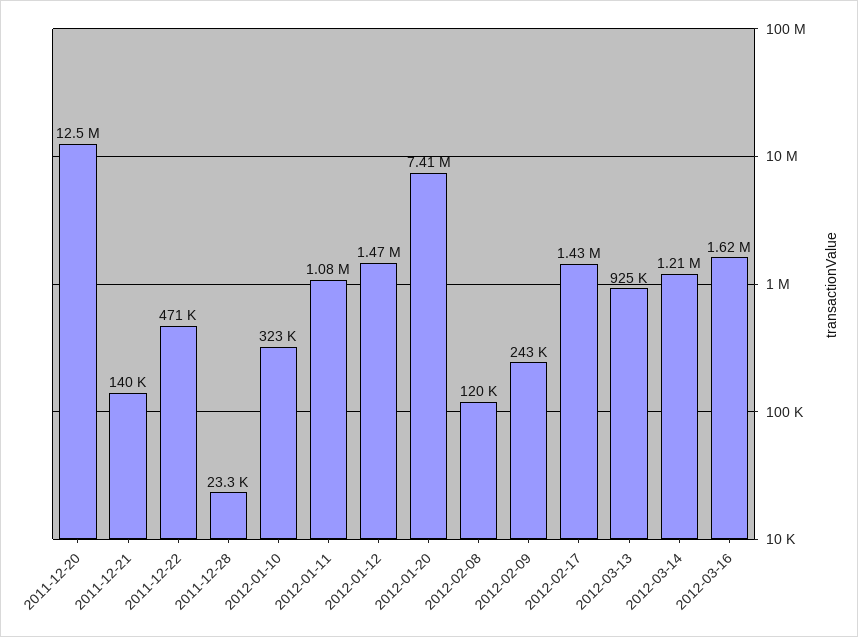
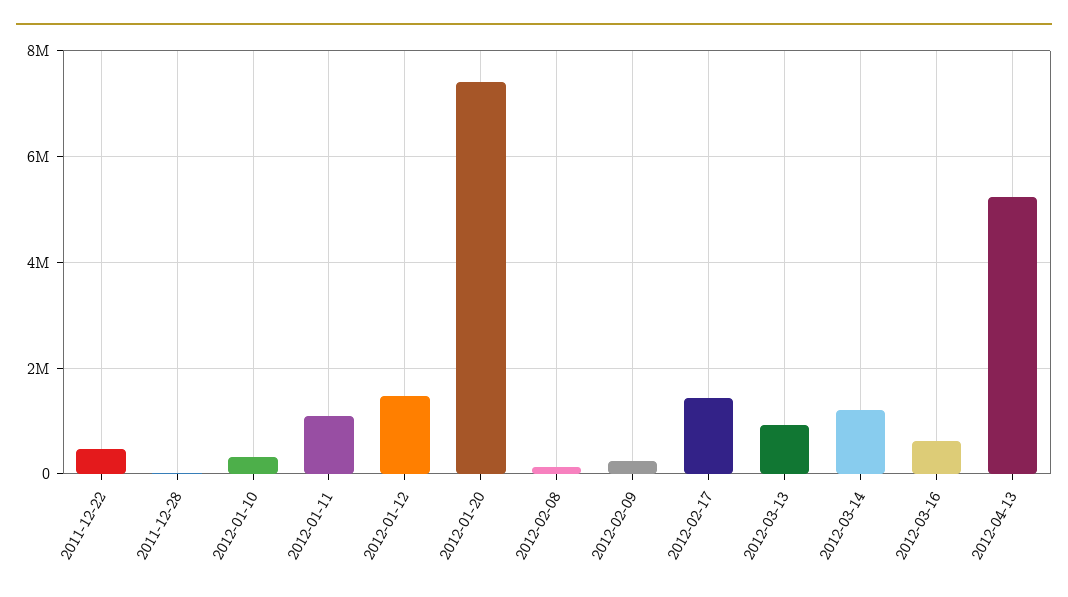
2011-12-20: 12500000 -> none
2011-12-21: 140000 -> none
2012-03-16: 1620000 -> 600000
2012-04-13: none -> 5200000

